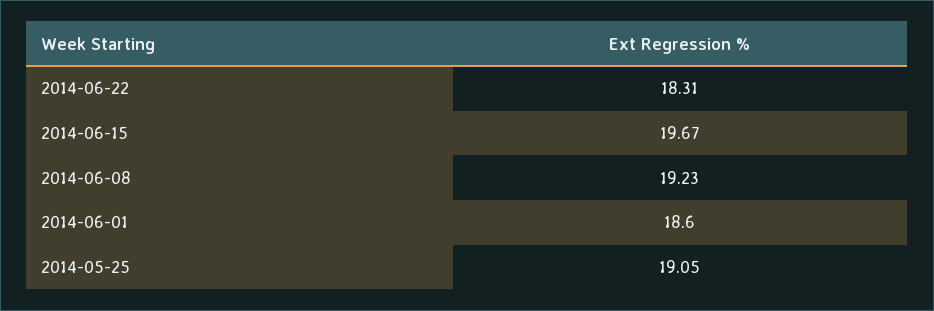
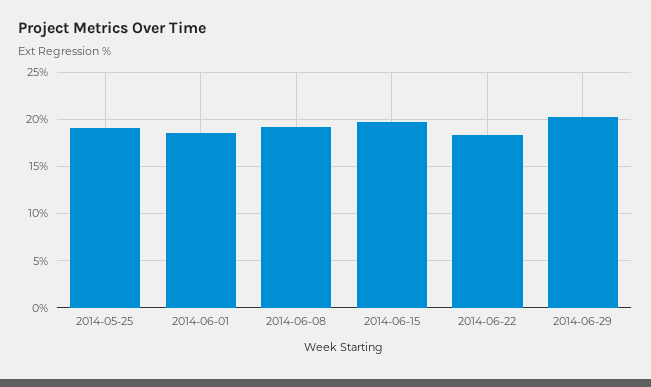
2014-06-29: none -> 20

